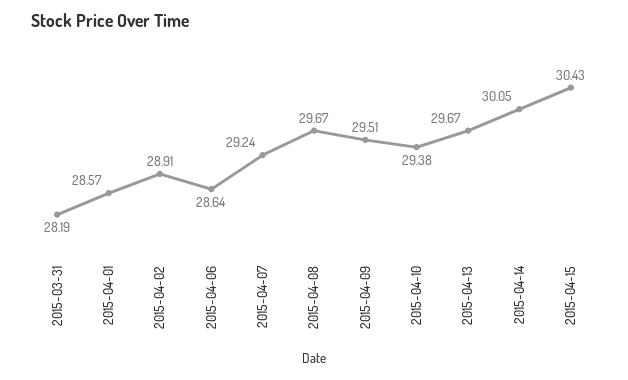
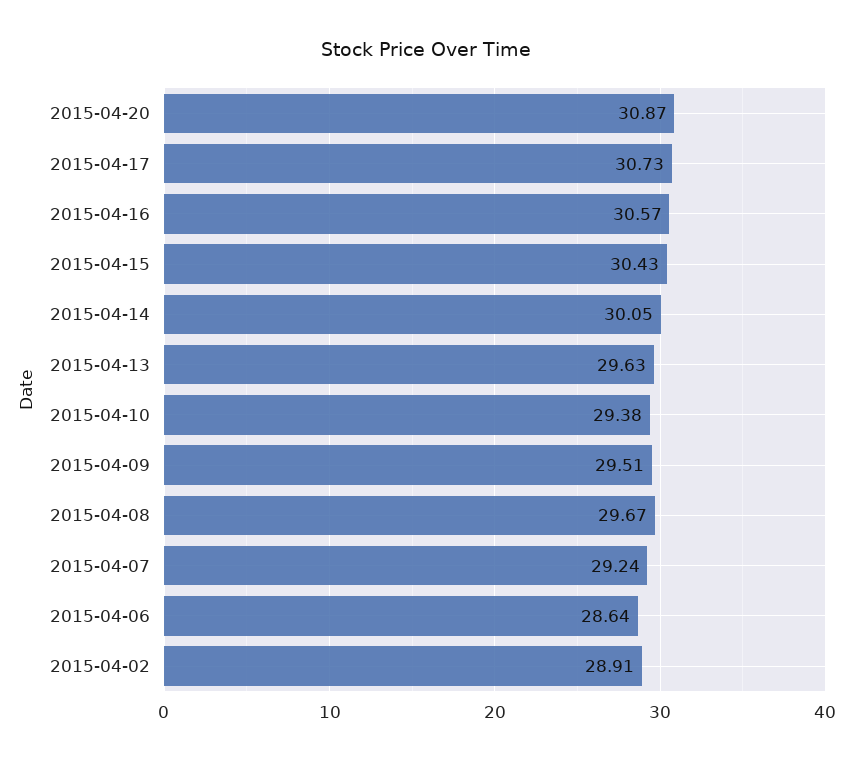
2015-03-31: 28.19 -> none
2015-04-01: 28.57 -> none
2015-04-13: 29.67 -> 29.63
2015-04-20: none -> 30.87
2015-04-17: none -> 30.73
2015-04-16: none -> 30.57

